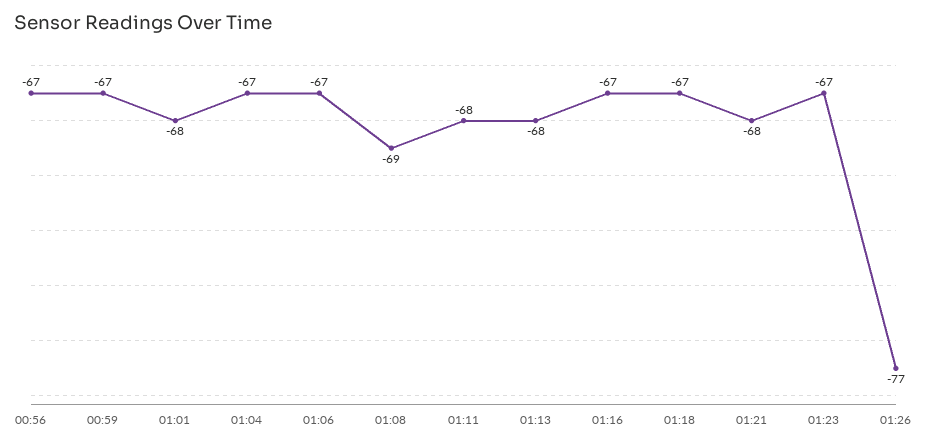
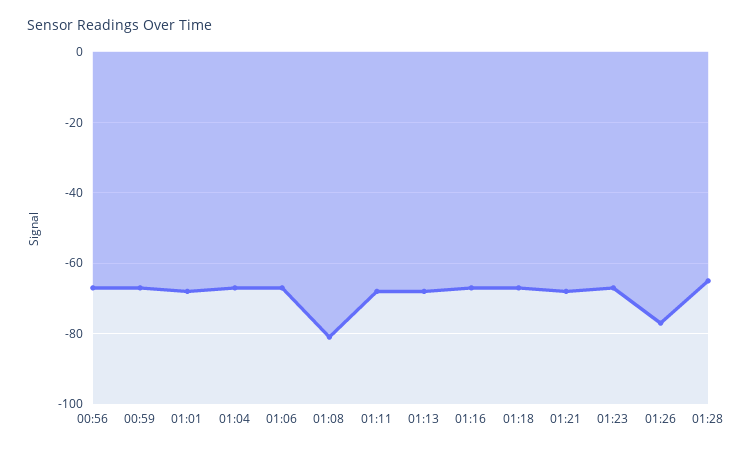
01:08: -69 -> -80
01:28: none -> -65

